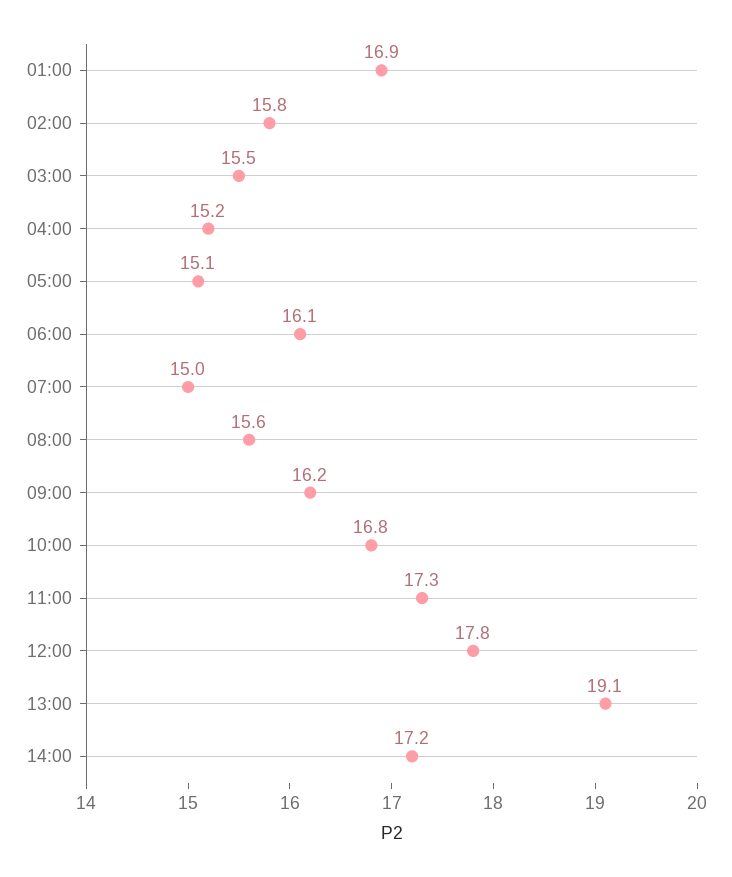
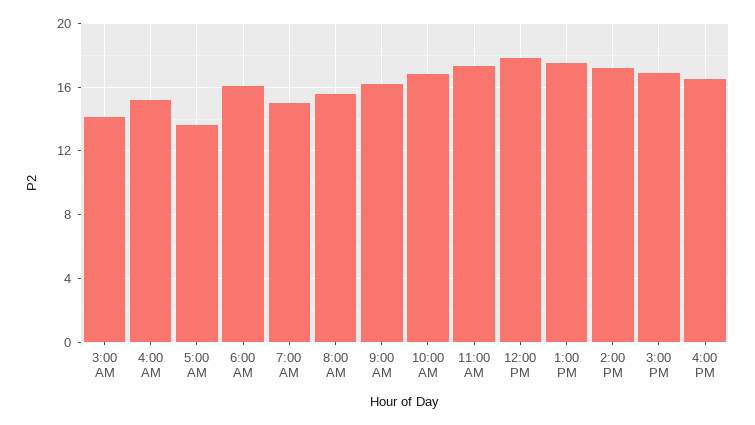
01:00: 16.9 -> none
02:00: 15.8 -> none
03:00: 15.5 -> 14
05:00: 15.1 -> 13.5
13:00: 19.1 -> 17.5
3:00 PM: none -> 17
4:00 PM: none -> 16.5

